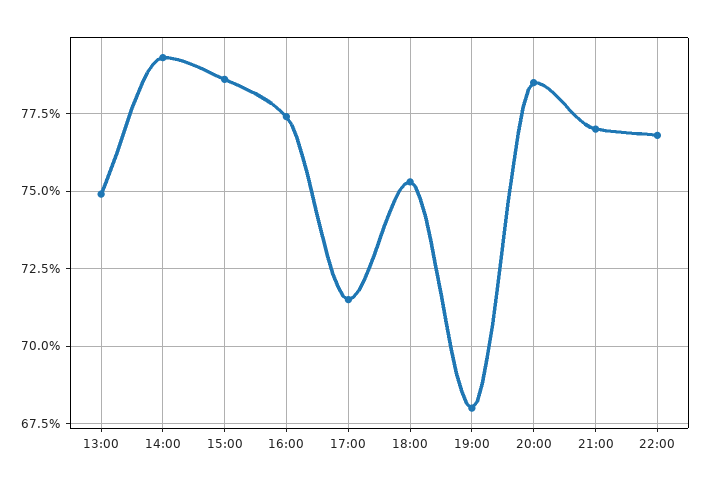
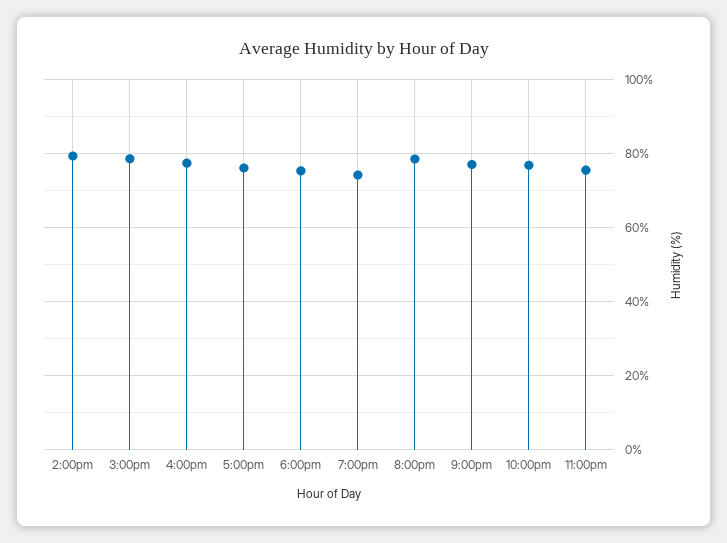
13:00: 75 -> none
17:00: 71.5 -> 76
19:00: 68 -> 74
11:00pm: none -> 76

